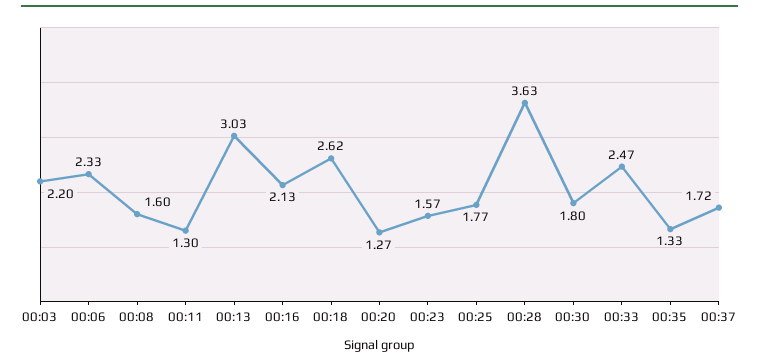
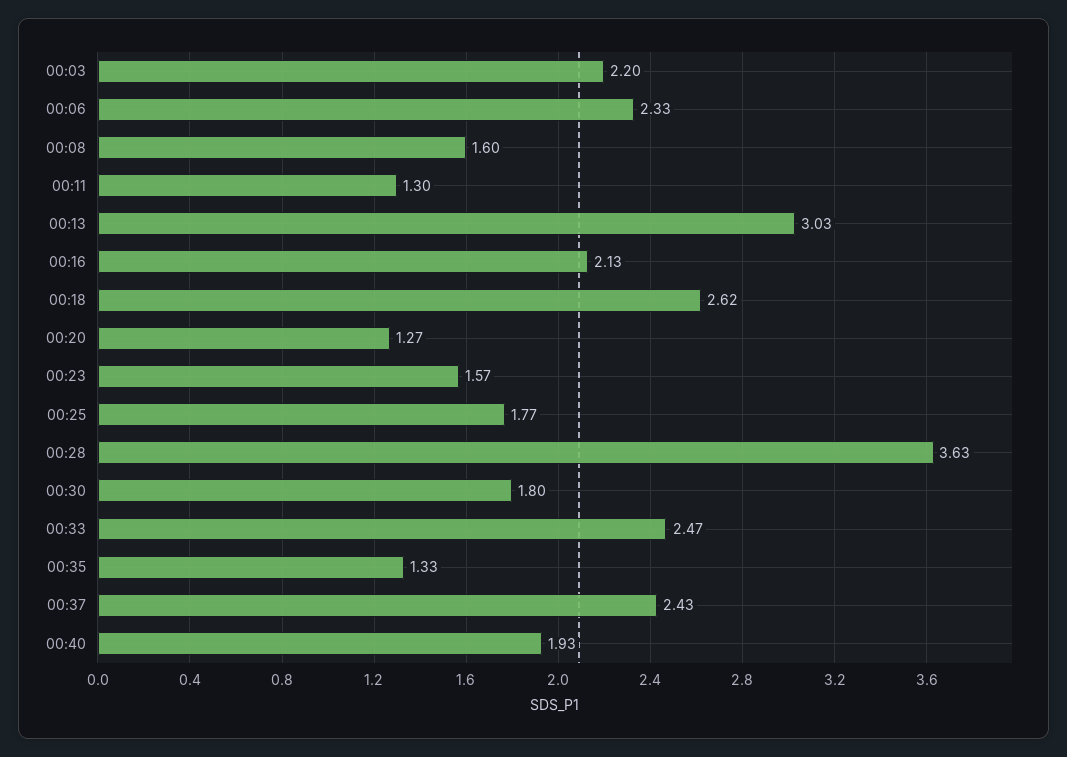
00:37: 1.72 -> 2.43
00:40: none -> 1.93

